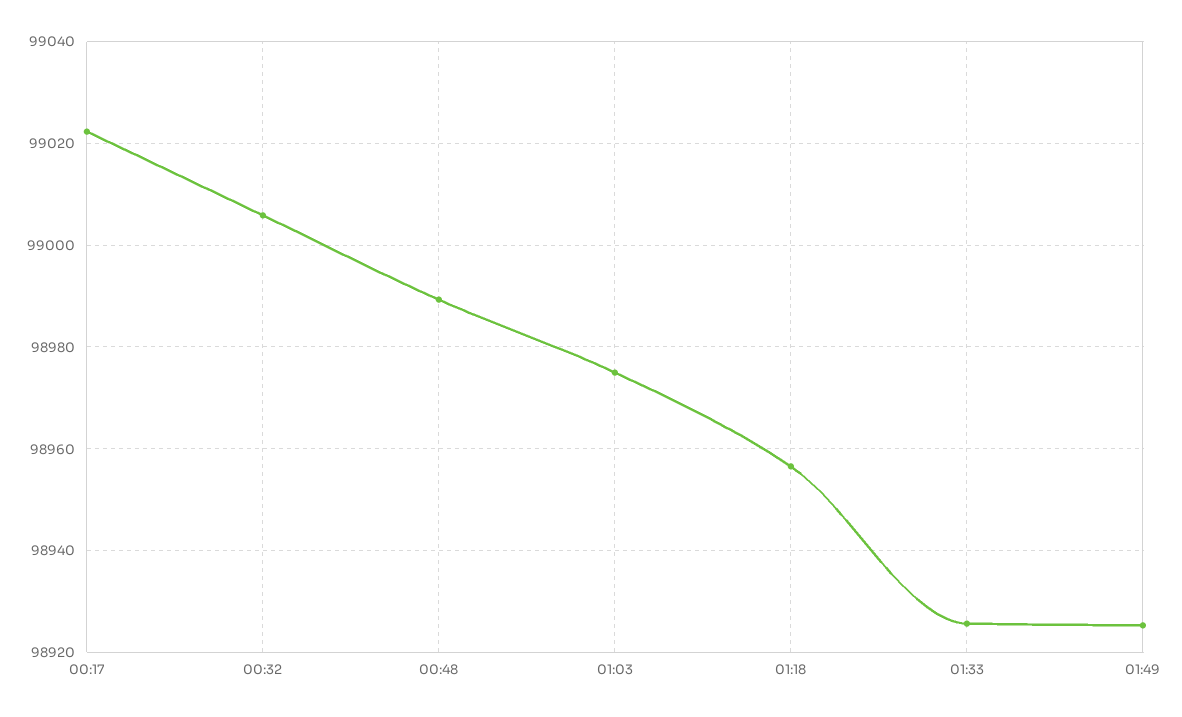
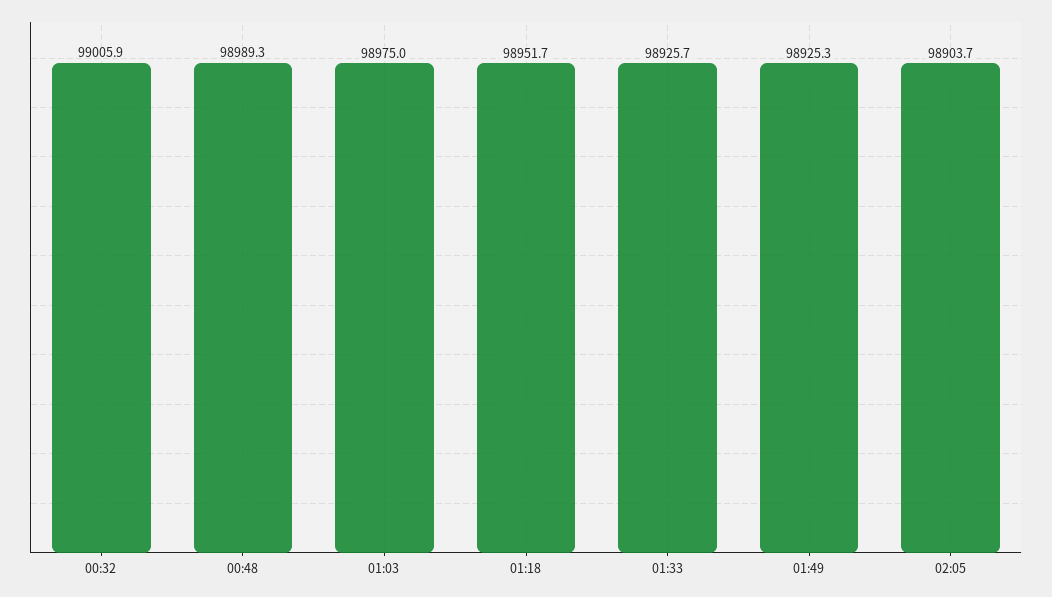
00:17: 99022 -> none
01:18: 98956 -> 98951.7
02:05: none -> 98903.7

